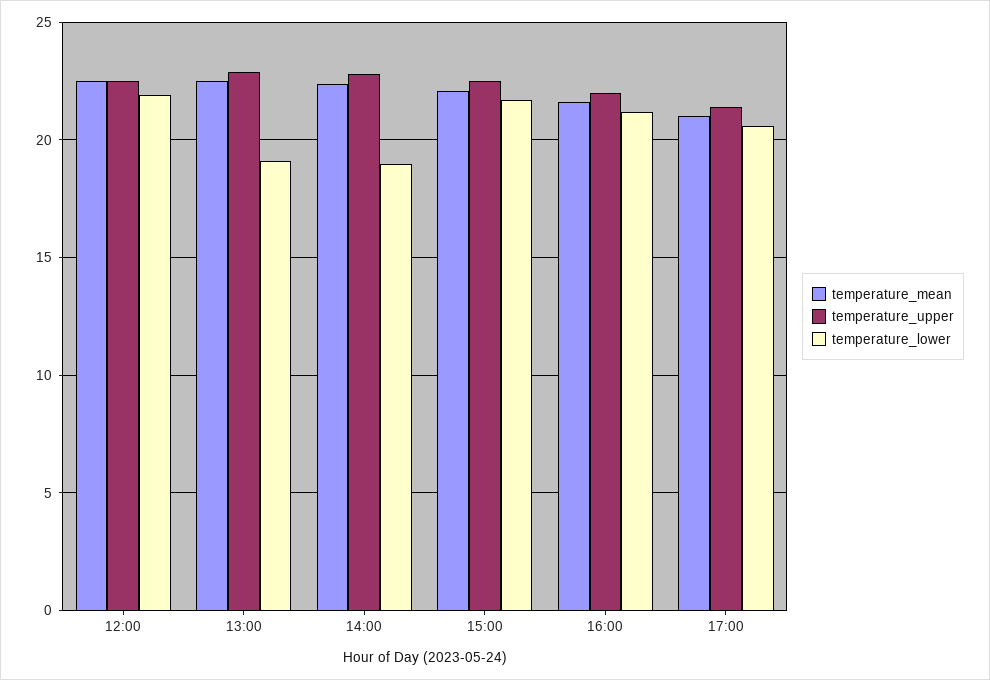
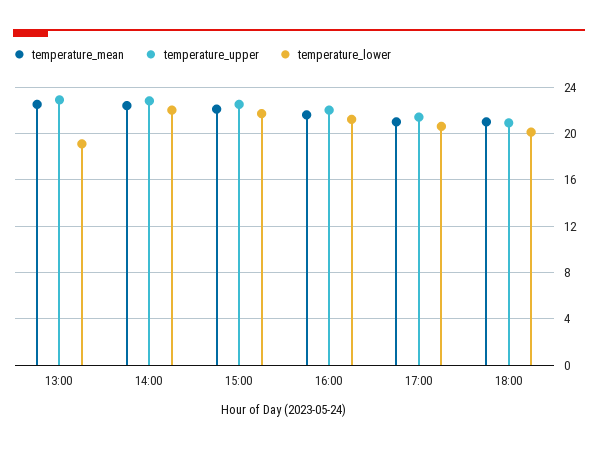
temperature_mean, 12:00: 22.5 -> none
temperature_upper, 12:00: 22.5 -> none
temperature_lower, 12:00: 22 -> none
temperature_lower, 14:00: 19 -> 22
temperature_mean, 18:00: none -> 21
temperature_upper, 18:00: none -> 21
temperature_lower, 18:00: none -> 20

